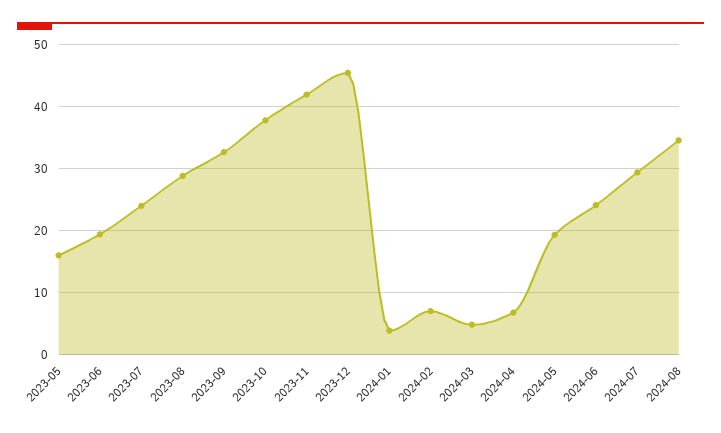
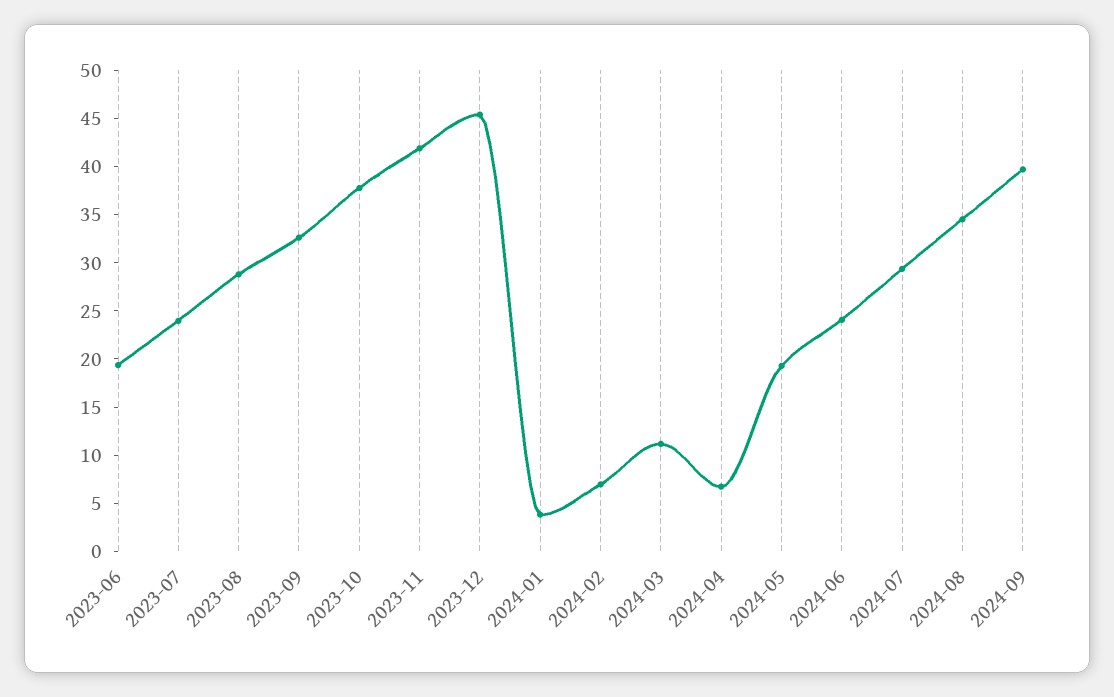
2023-05: 16 -> none
2024-03: 5 -> 11
2024-09: none -> 40

